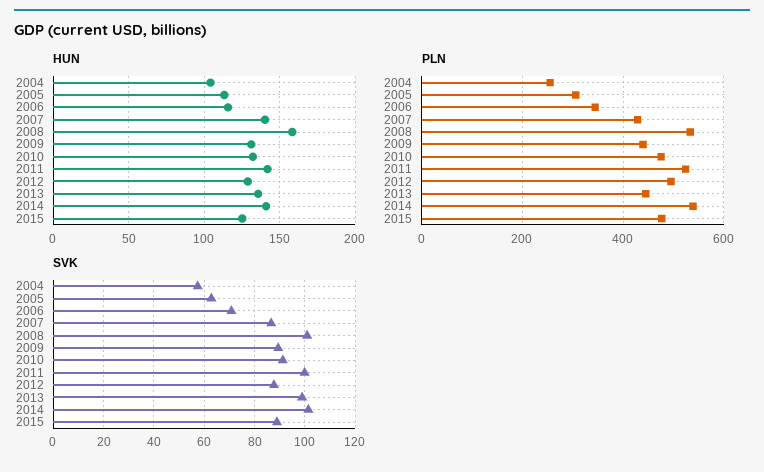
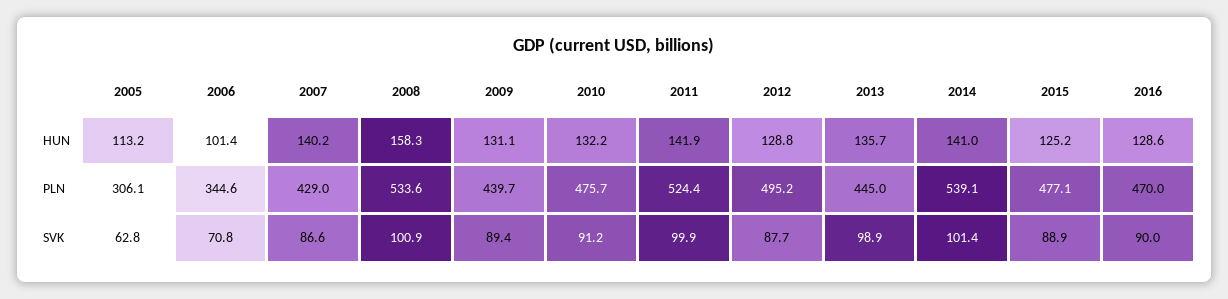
HUN, 2004: 105 -> none
HUN, 2006: 115 -> 101.4
PLN, 2004: 260 -> none
SVK, 2004: 57.5 -> none
HUN, 2016: none -> 128.6
PLN, 2016: none -> 470
SVK, 2016: none -> 90

